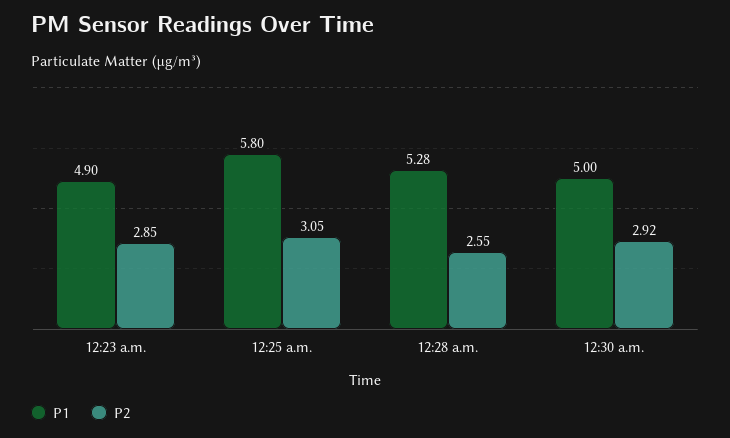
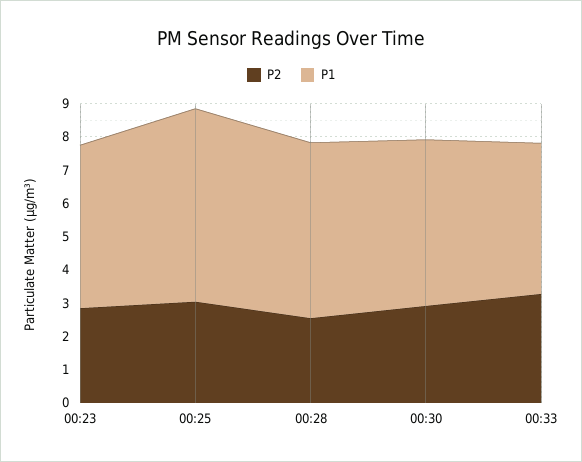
P2, 00:33: none -> 3.25
P1, 00:33: none -> 4.5

